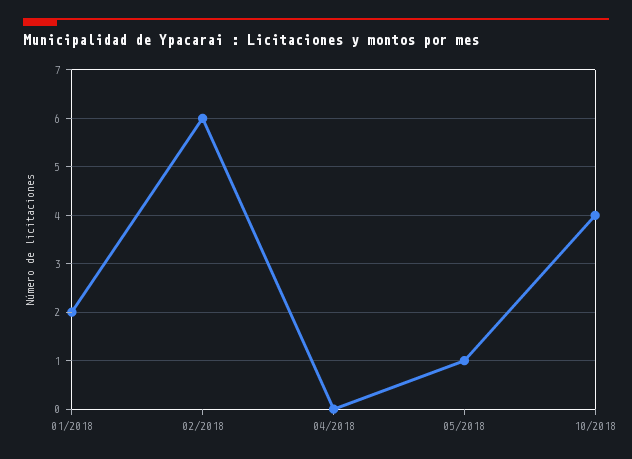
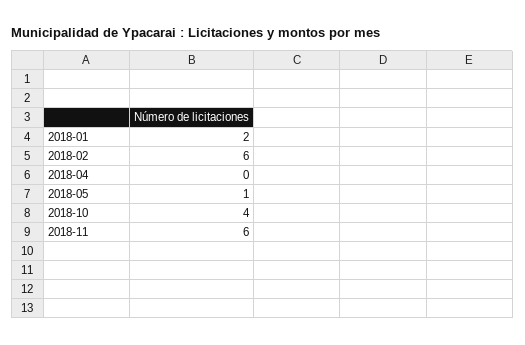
2018-11: none -> 6

